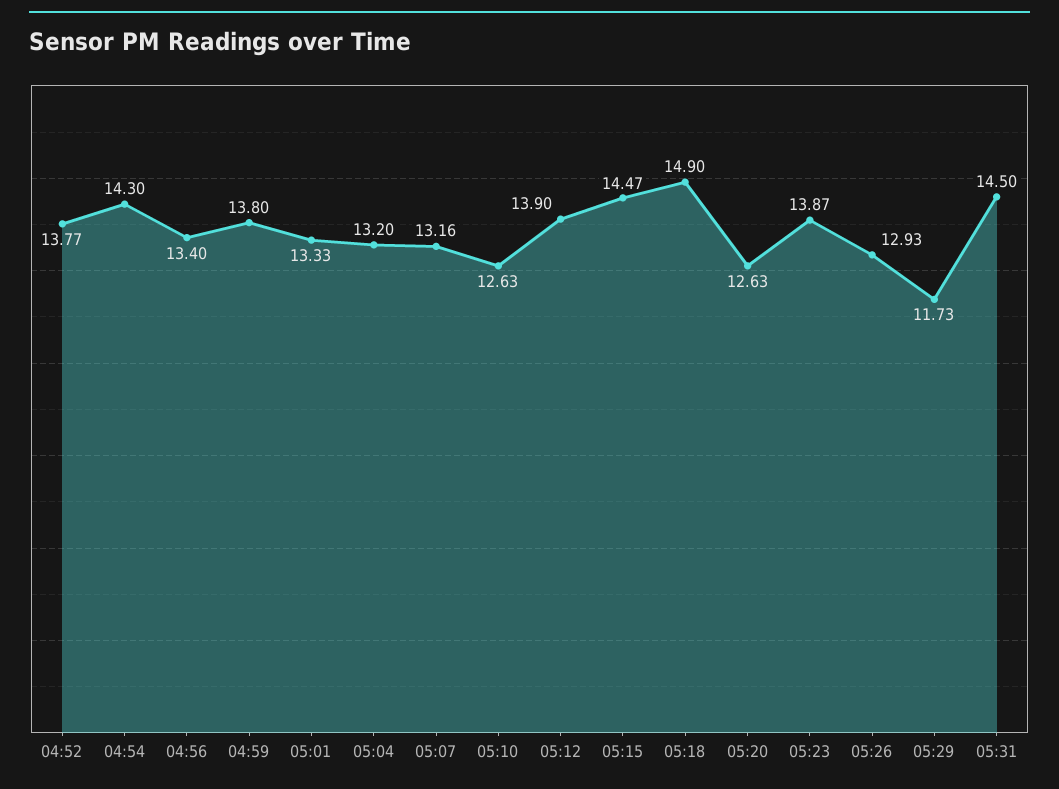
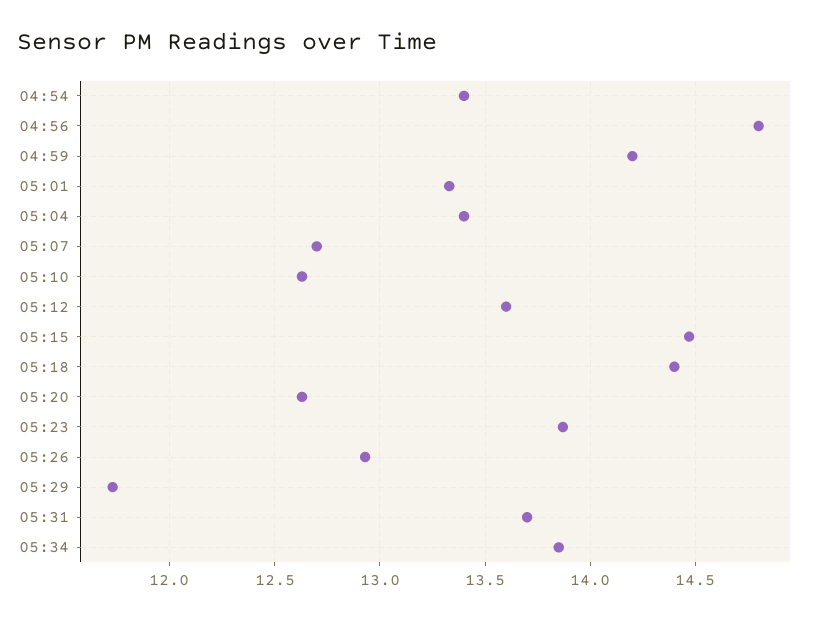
04:52: 13.77 -> none
04:54: 14.3 -> 13.4
04:56: 13.4 -> 14.8
04:59: 13.8 -> 14.2
05:04: 13.2 -> 13.4
05:07: 13.16 -> 12.7
05:12: 13.9 -> 13.6
05:18: 14.9 -> 14.4
05:31: 14.5 -> 13.7
05:34: none -> 13.85

